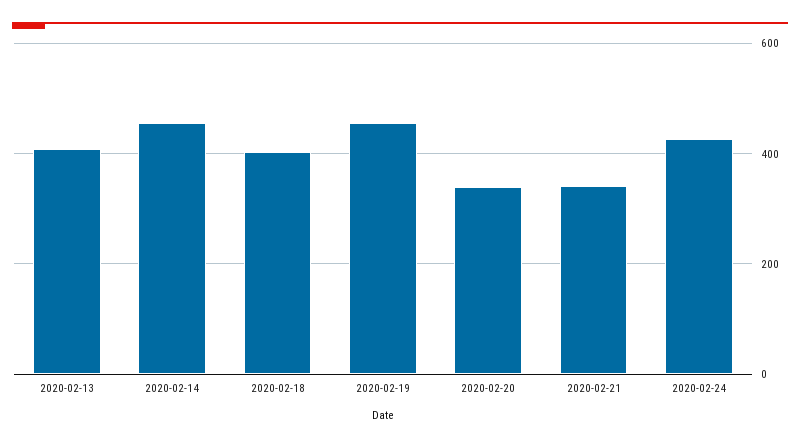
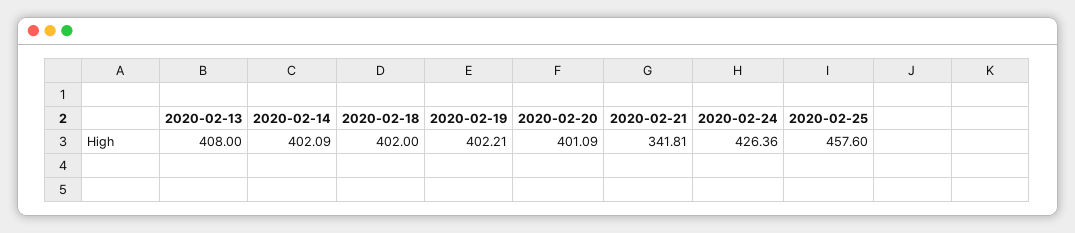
2020-02-14: 460 -> 402.09
2020-02-19: 460 -> 402.21
2020-02-20: 340 -> 401.09
2020-02-25: none -> 457.6

